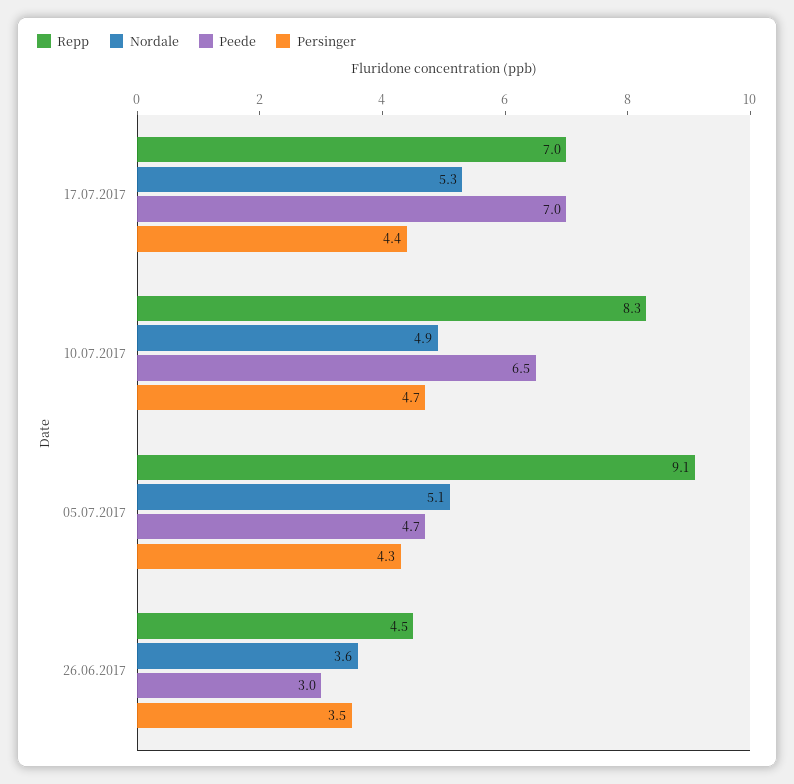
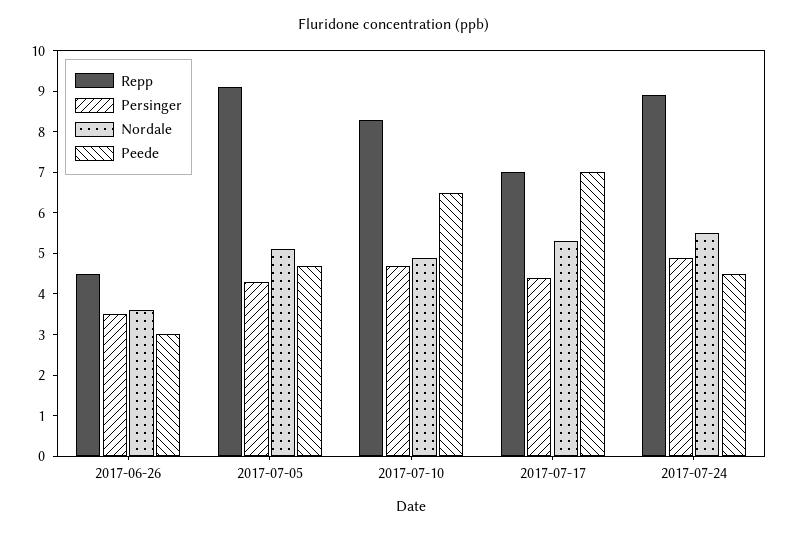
Repp, 2017-07-24: none -> 9
Persinger, 2017-07-24: none -> 5
Nordale, 2017-07-24: none -> 5.5
Peede, 2017-07-24: none -> 4.5

